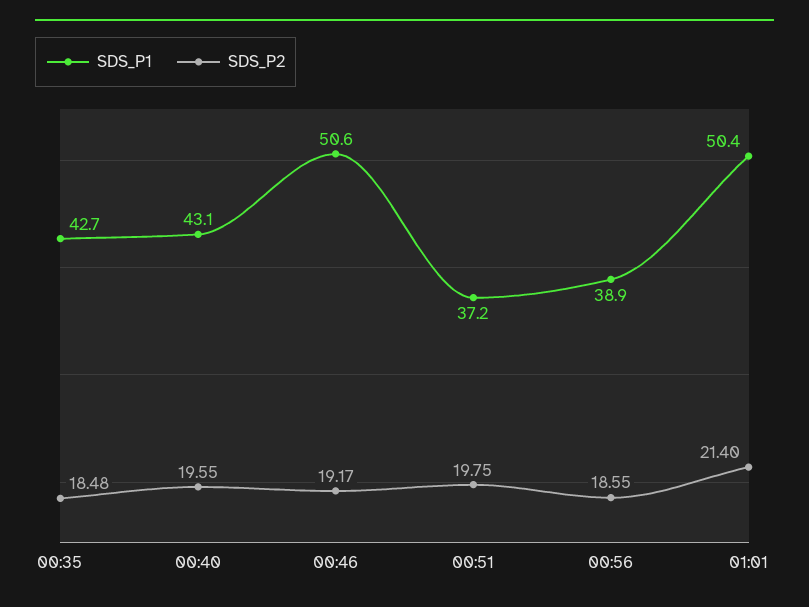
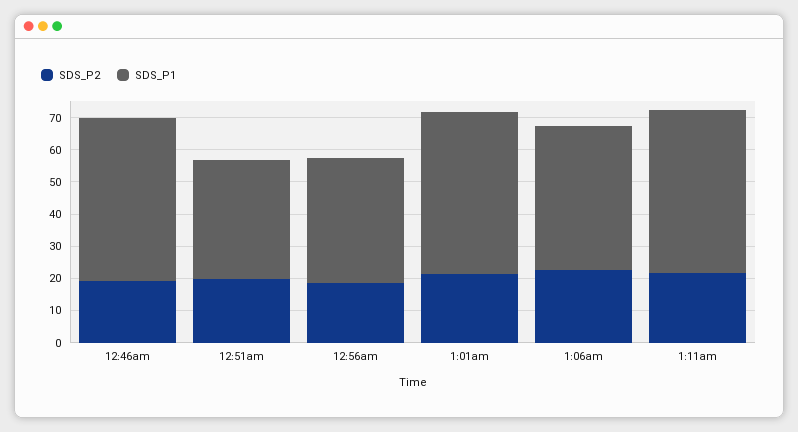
SDS_P1, 00:35: 42.7 -> none
SDS_P2, 00:35: 18.48 -> none
SDS_P1, 00:40: 43.1 -> none
SDS_P2, 00:40: 19.55 -> none
SDS_P2, 1:06am: none -> 22.5
SDS_P1, 1:06am: none -> 45
SDS_P2, 1:11am: none -> 22.5
SDS_P1, 1:11am: none -> 50

